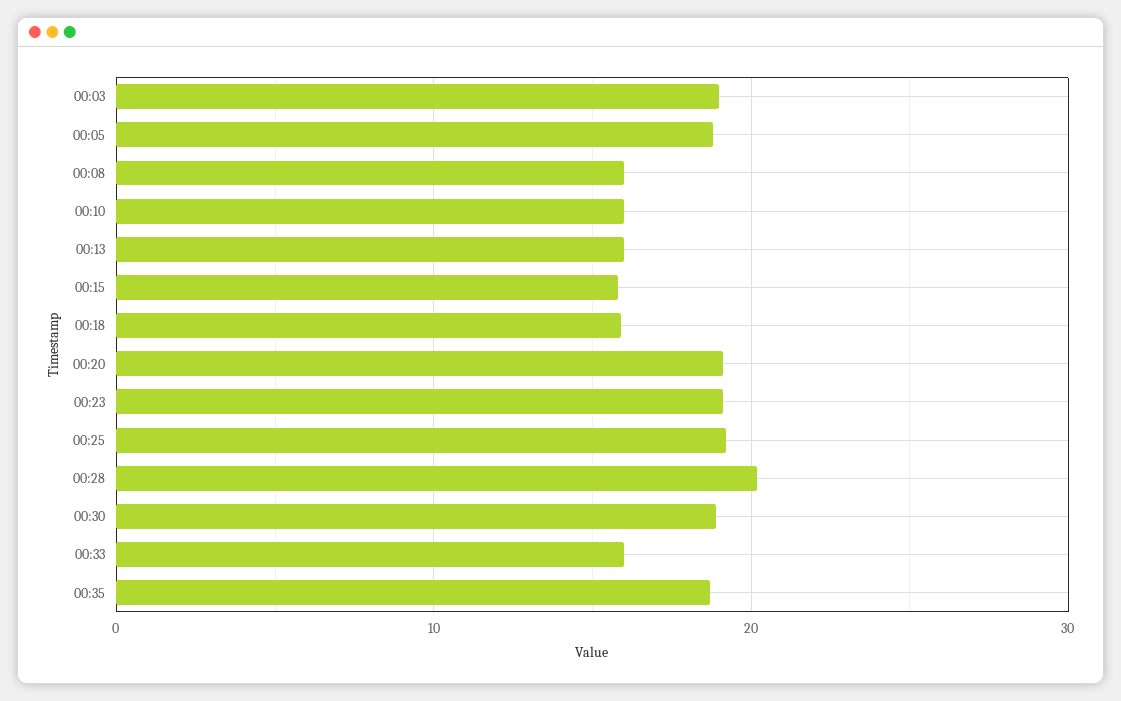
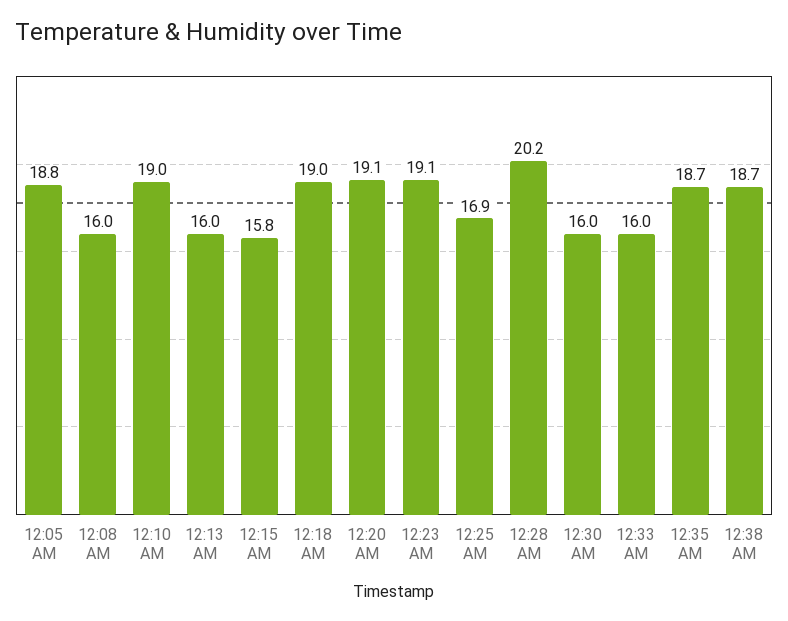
00:03: 19 -> none
00:10: 16 -> 19
00:18: 16 -> 19
00:25: 19 -> 16.9
00:30: 19 -> 16
12:38 AM: none -> 18.7

